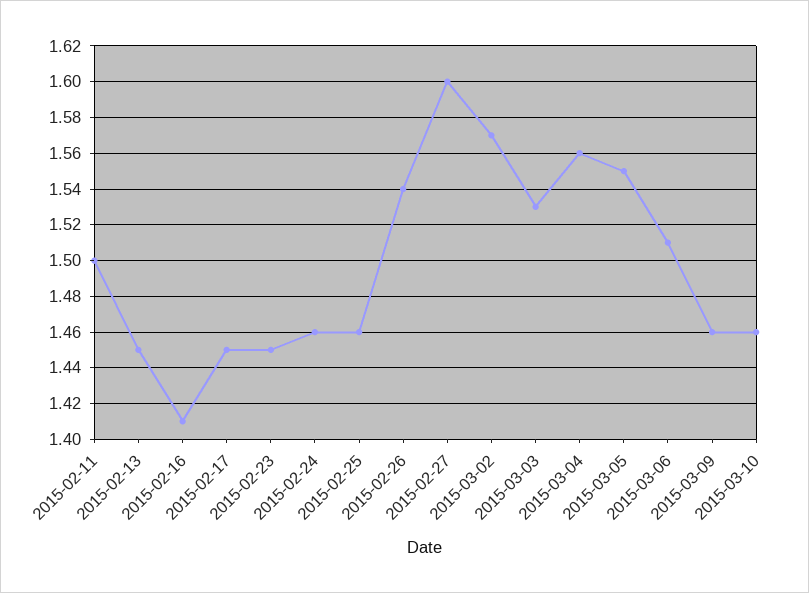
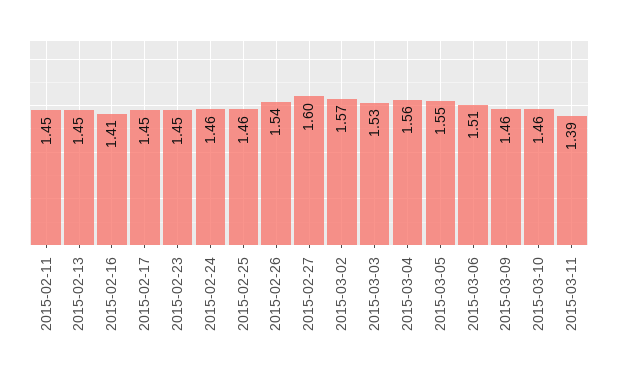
2015-02-11: 1.5 -> 1.45
2015-03-11: none -> 1.39

